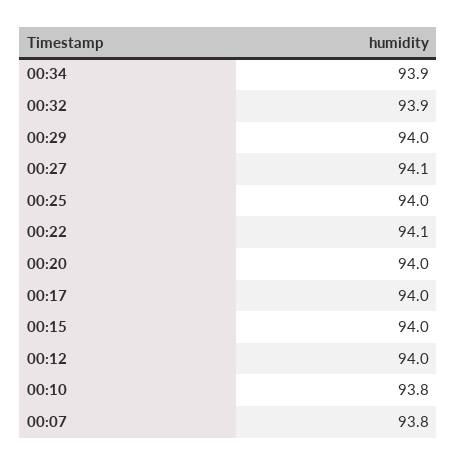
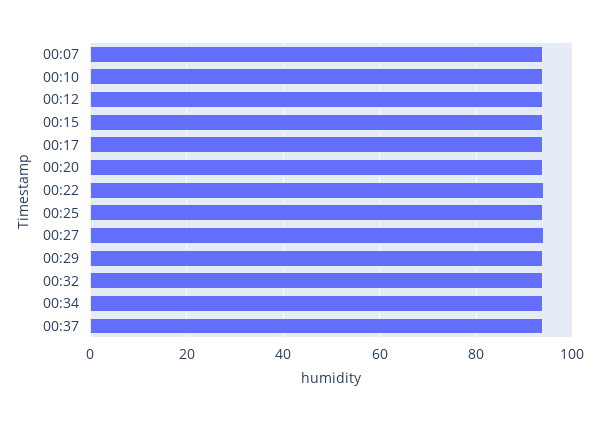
00:37: none -> 94

